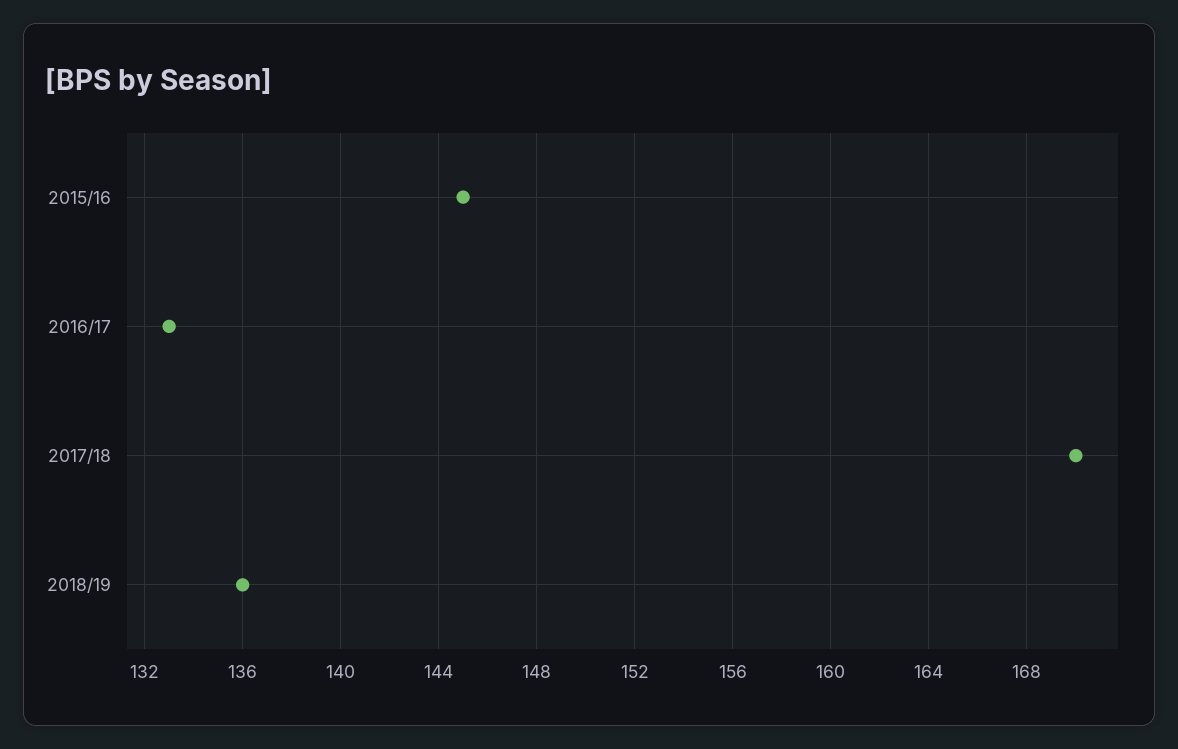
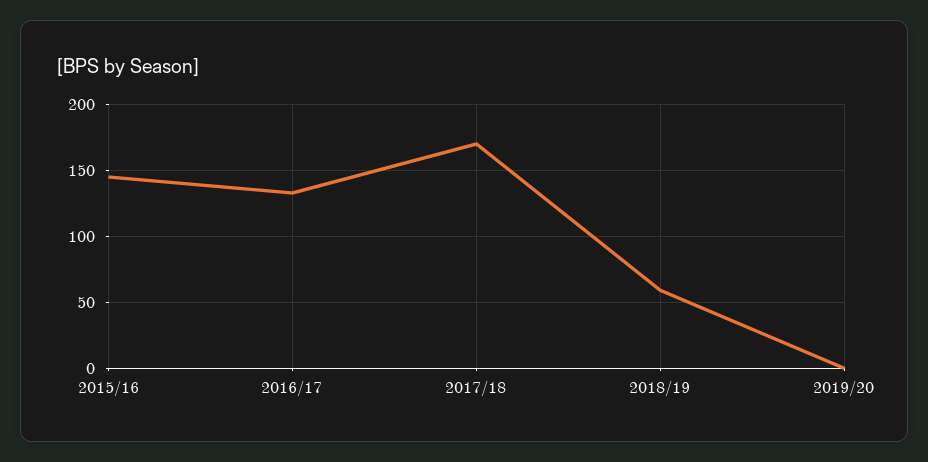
2018/19: 136 -> 60
2019/20: none -> 0

